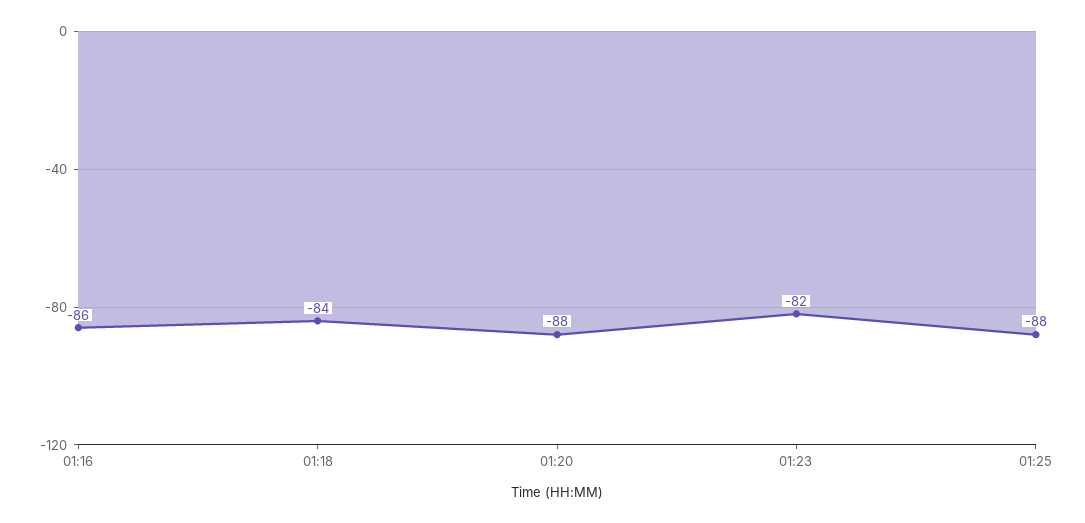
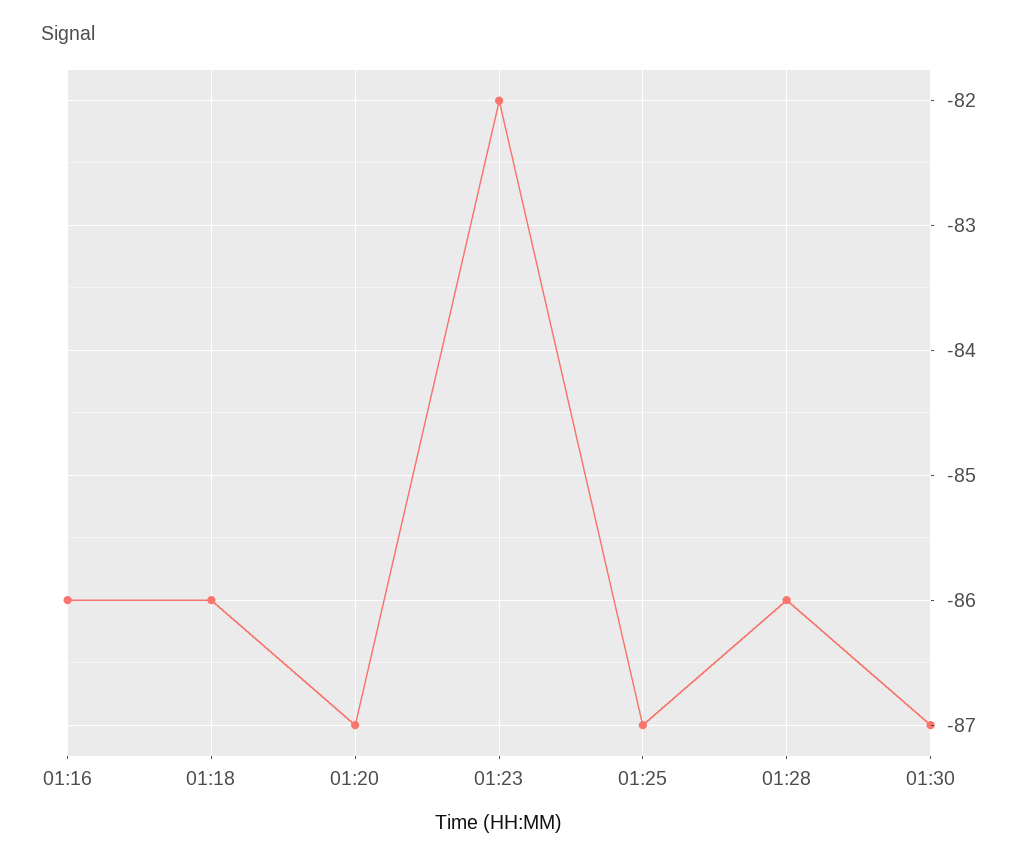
01:18: -84 -> -86
01:20: -88 -> -87
01:25: -88 -> -87
01:28: none -> -86
01:30: none -> -87

